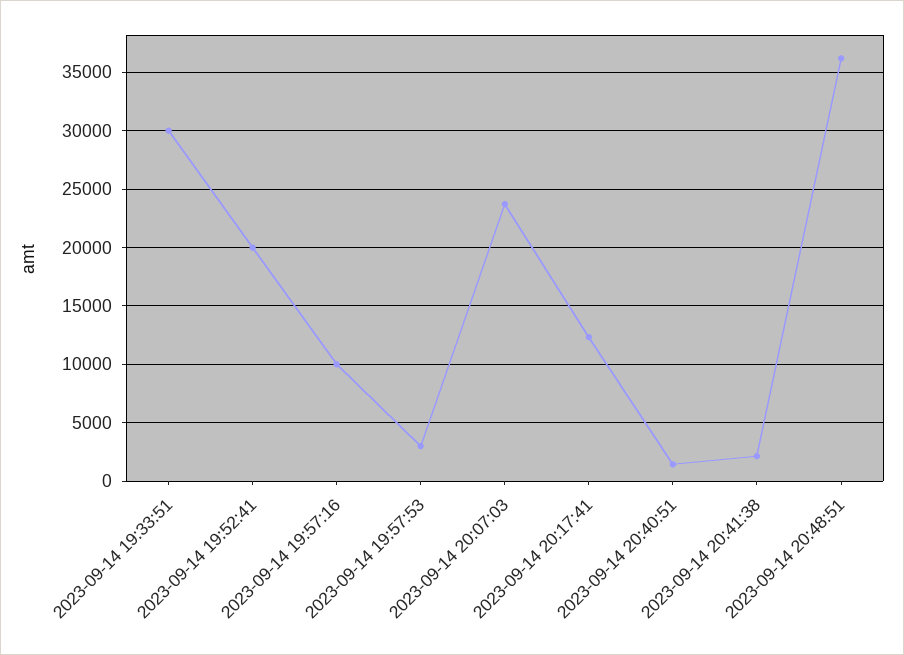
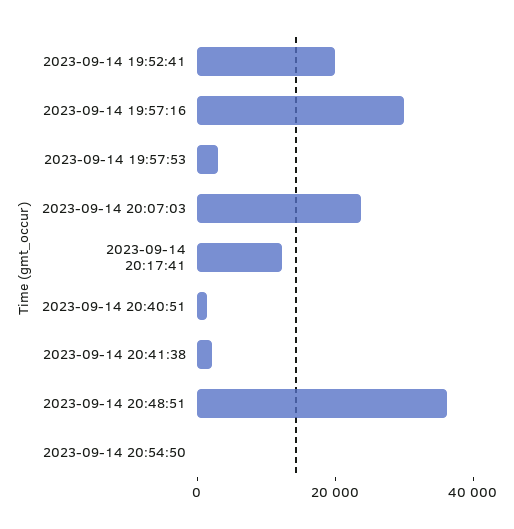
2023-09-14 19:33:51: 30000 -> none
2023-09-14 19:57:16: 10000 -> 30000
2023-09-14 20:54:50: none -> 0

